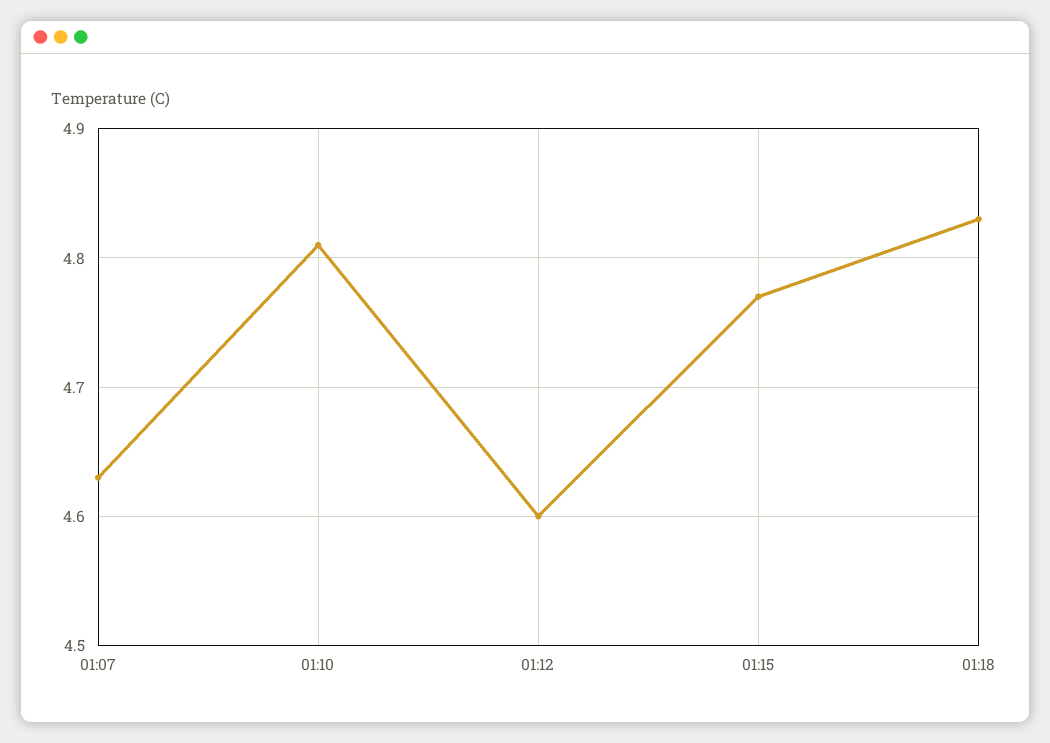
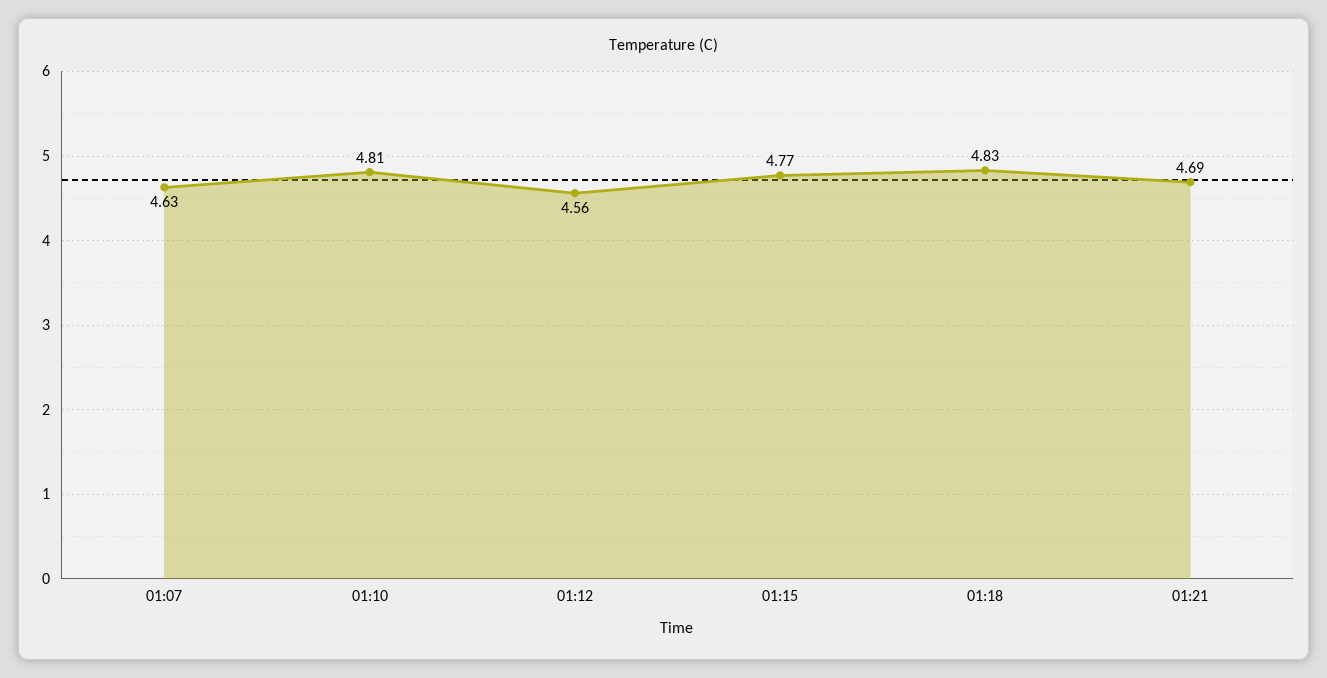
01:12: 4.6 -> 4.56
01:21: none -> 4.69

